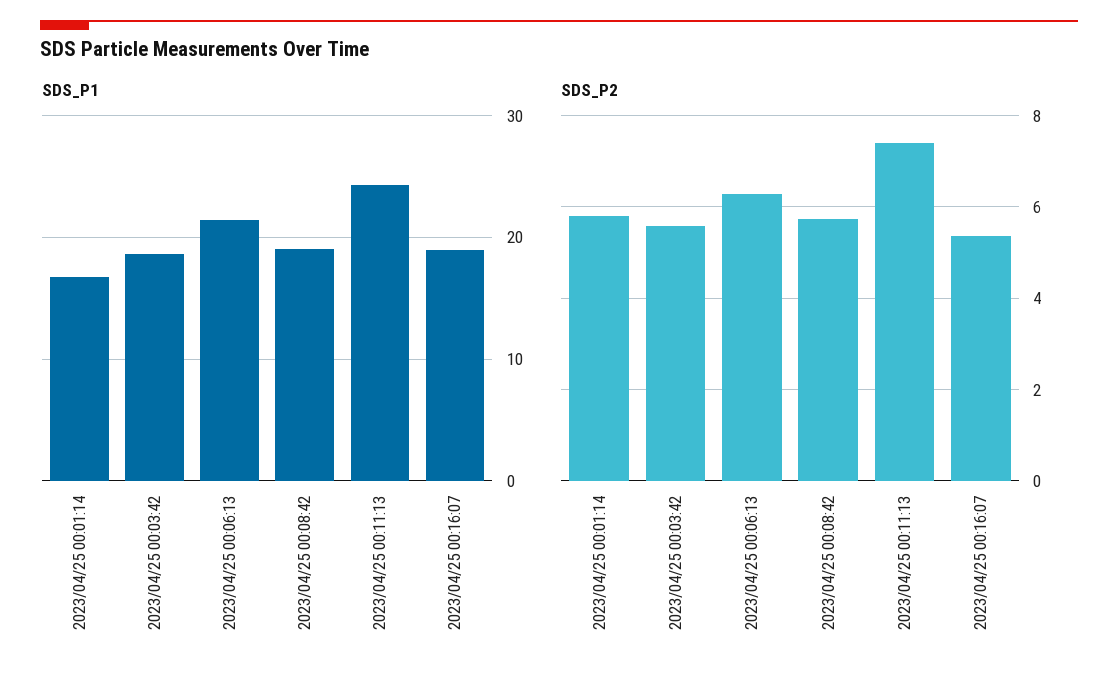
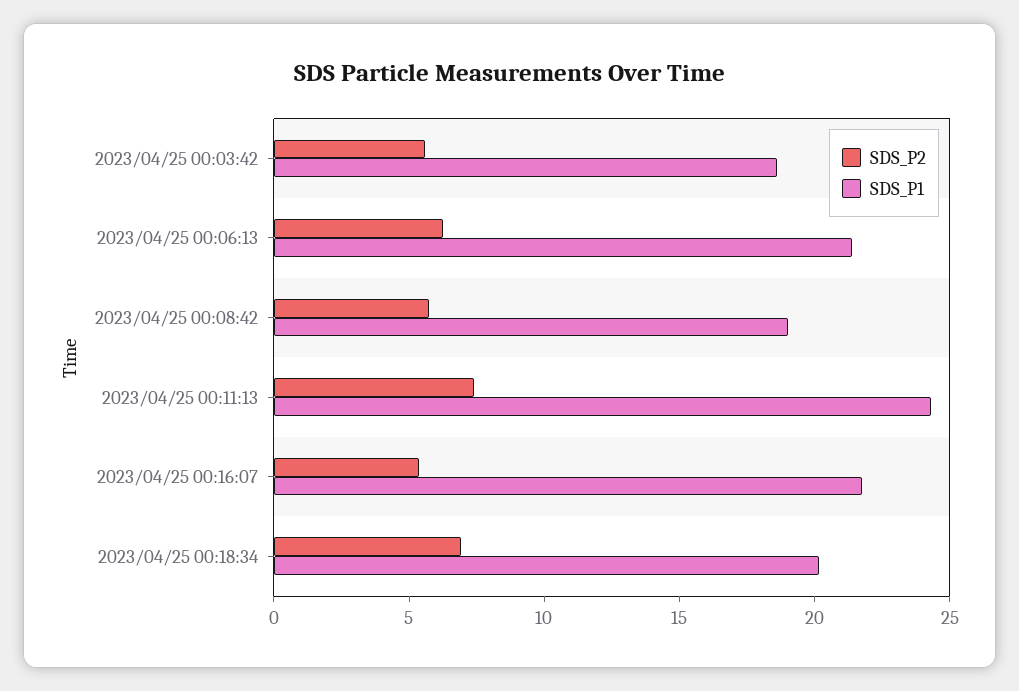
SDS_P1, 2023/04/25 00:01:14: 17 -> none
SDS_P1, 2023/04/25 00:16:07: 19 -> 22
SDS_P2, 2023/04/25 00:01:14: 5.8 -> none
SDS_P2, 2023/04/25 00:18:34: none -> 7
SDS_P1, 2023/04/25 00:18:34: none -> 20

